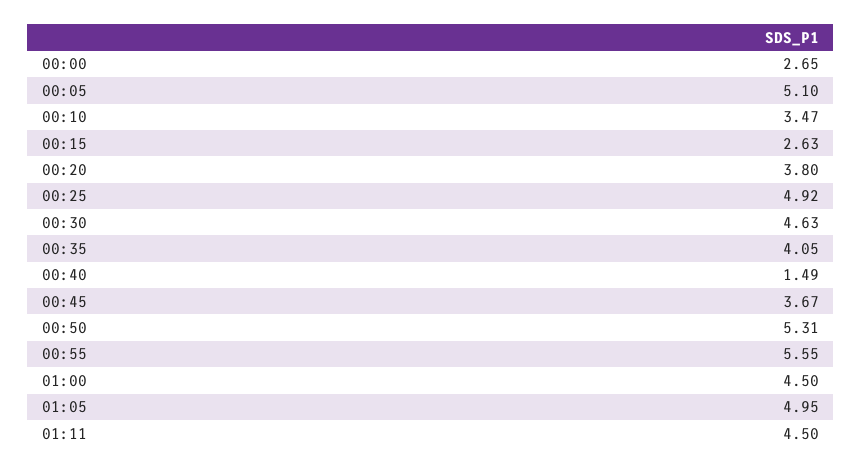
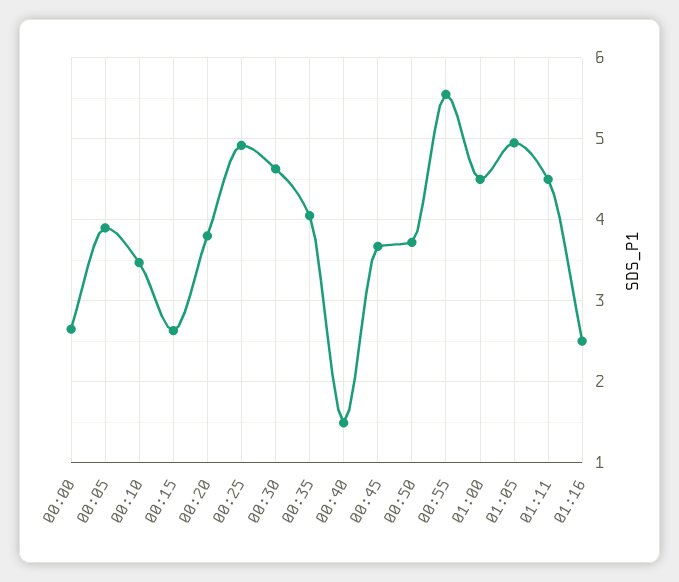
00:05: 5.1 -> 3.9
00:50: 5.31 -> 3.7
01:16: none -> 2.5

